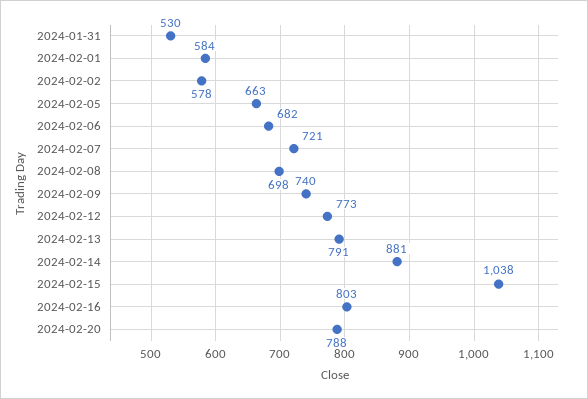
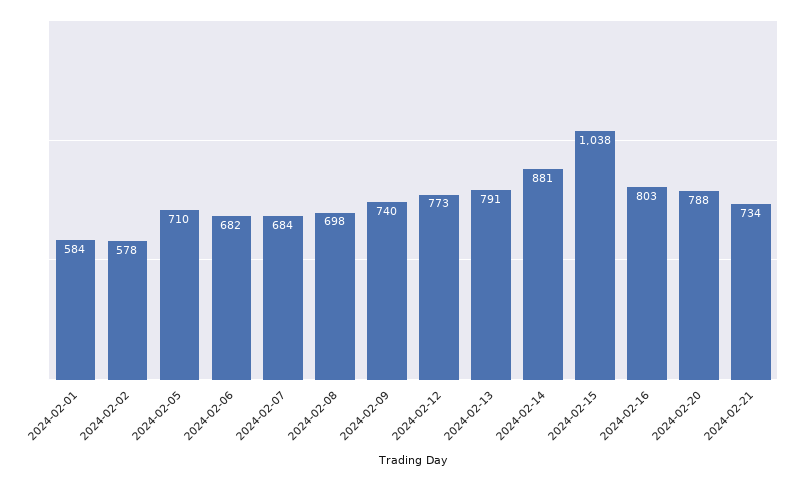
2024-01-31: 530 -> none
2024-02-05: 663 -> 710
2024-02-07: 721 -> 684
2024-02-21: none -> 734

